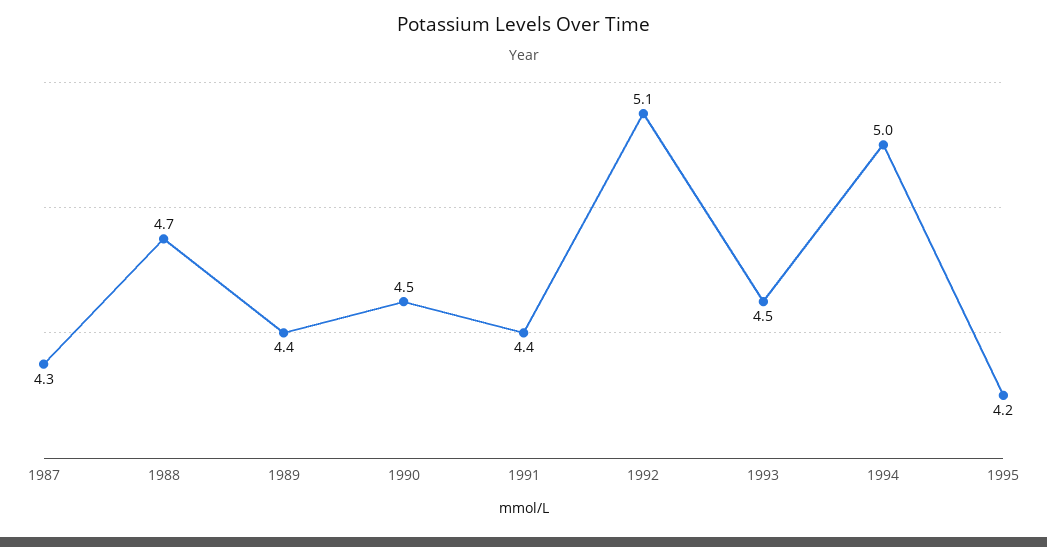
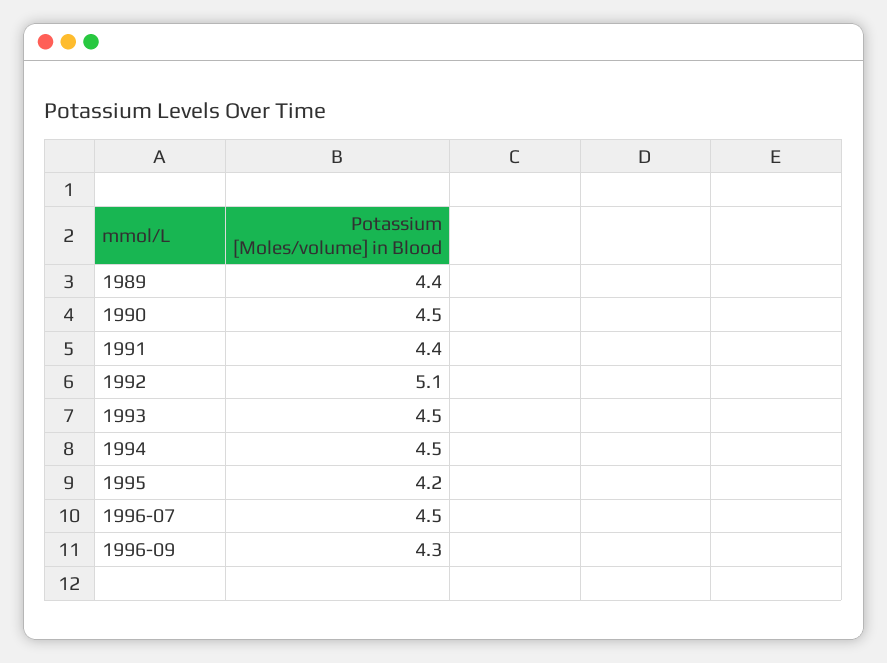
1987: 4.3 -> none
1988: 4.7 -> none
1994: 5 -> 4.5
1996-07: none -> 4.5
1996-09: none -> 4.3

